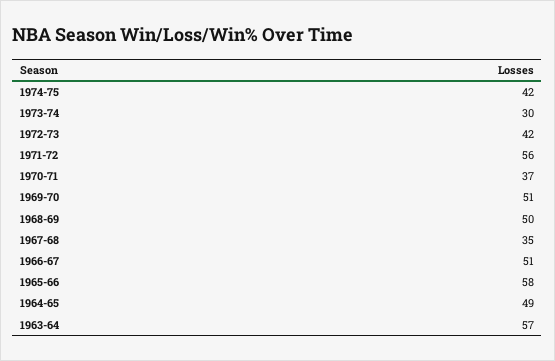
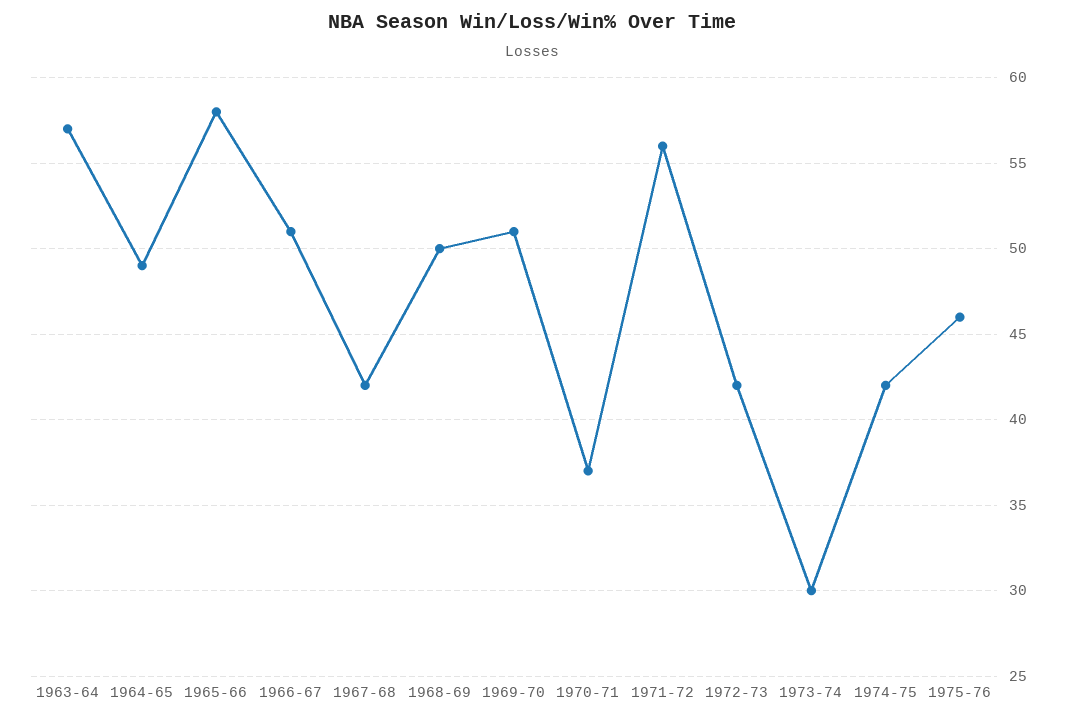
1967-68: 35 -> 42
1975-76: none -> 46

